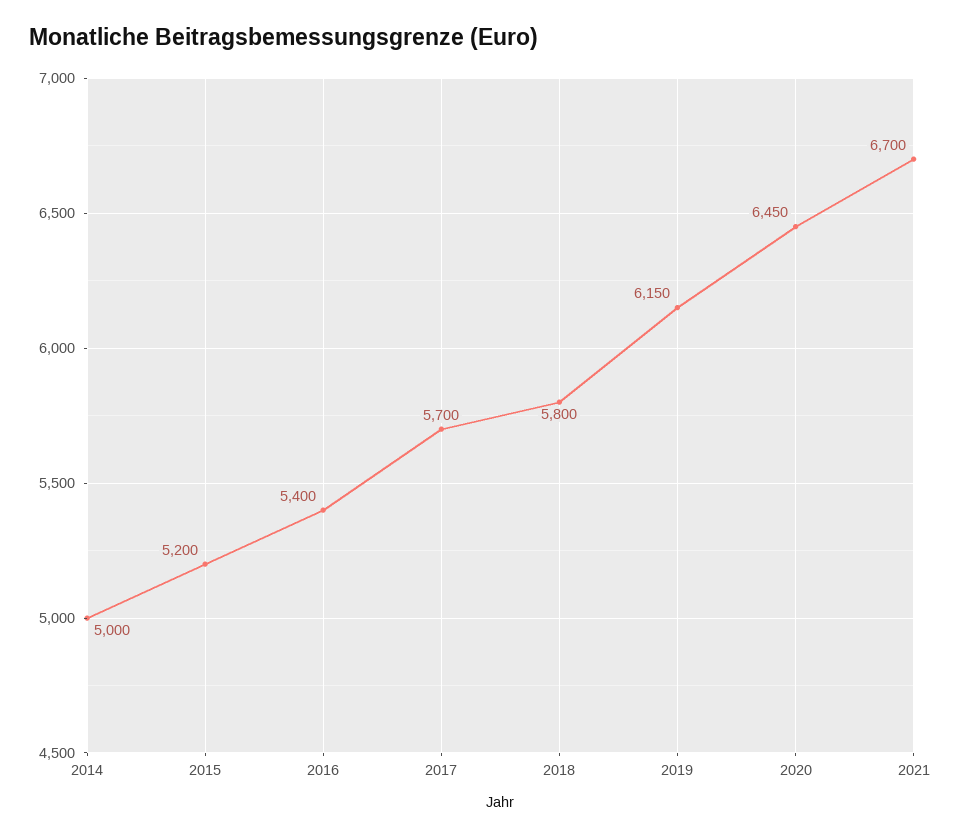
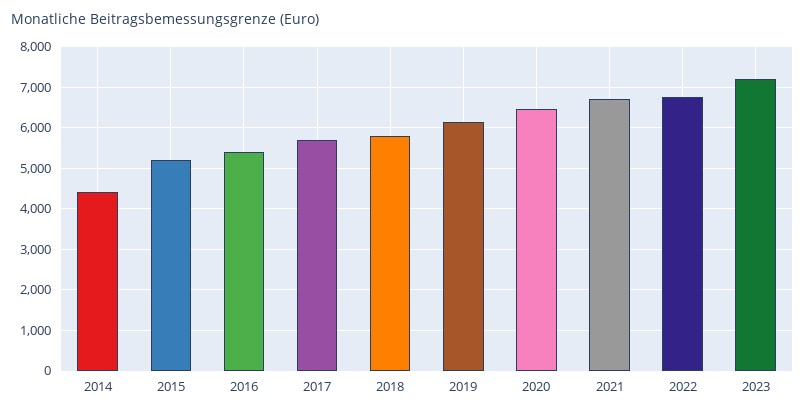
2014: 5000 -> 4400
2022: none -> 6800
2023: none -> 7200

